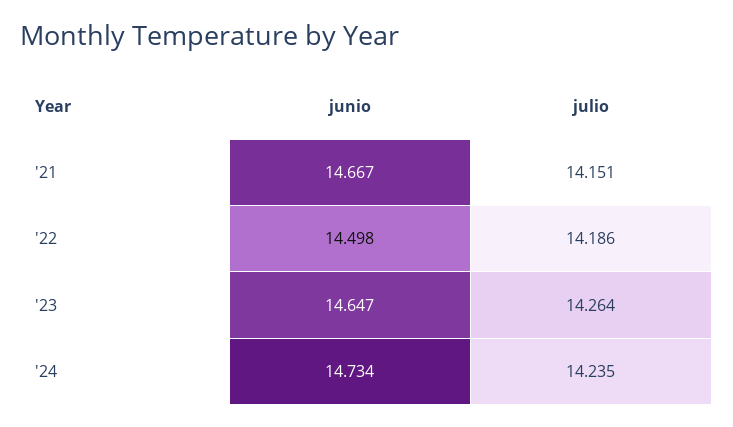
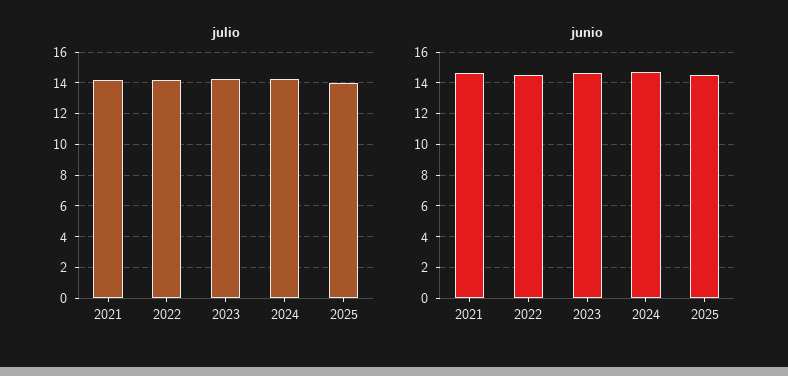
julio, 2025: none -> 14
junio, 2025: none -> 14.5

